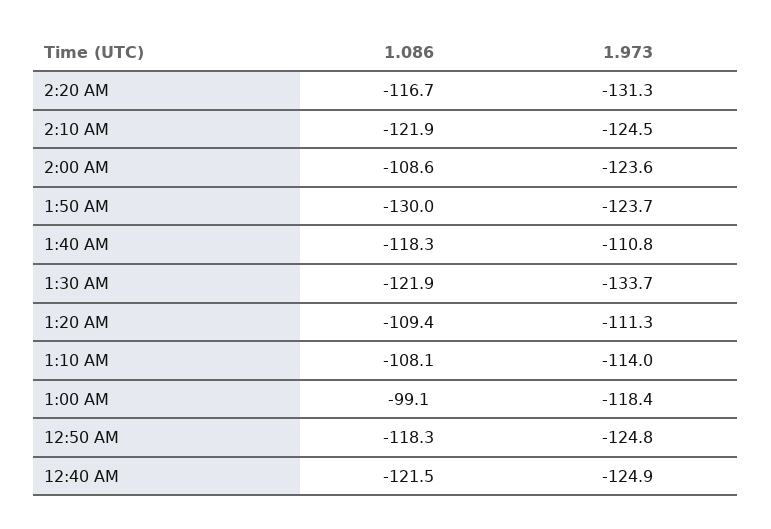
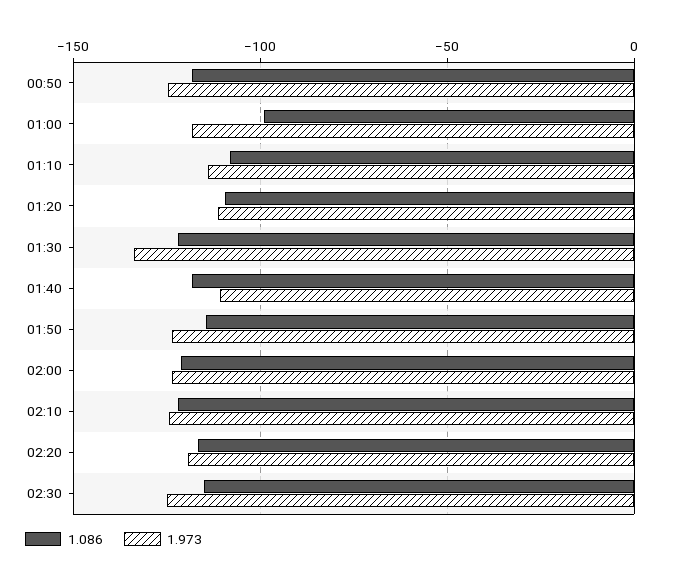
1.973, 2:20 AM: -131.3 -> -120
1.086, 2:00 AM: -108.6 -> -120
1.086, 1:50 AM: -130 -> -115
1.086, 12:40 AM: -121.5 -> none
1.973, 12:40 AM: -124.9 -> none
1.086, 02:30: none -> -115
1.973, 02:30: none -> -125

